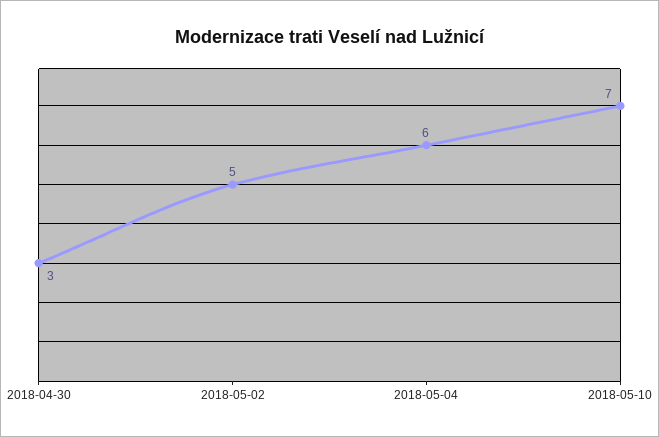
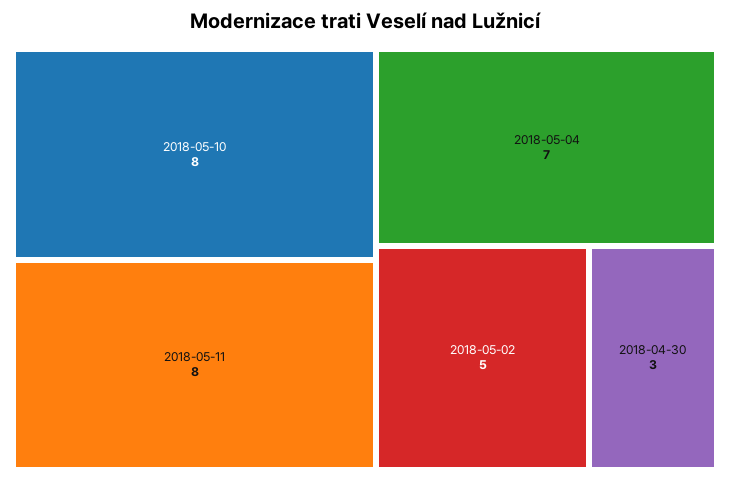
2018-05-04: 6 -> 7
2018-05-10: 7 -> 8
2018-05-11: none -> 8

